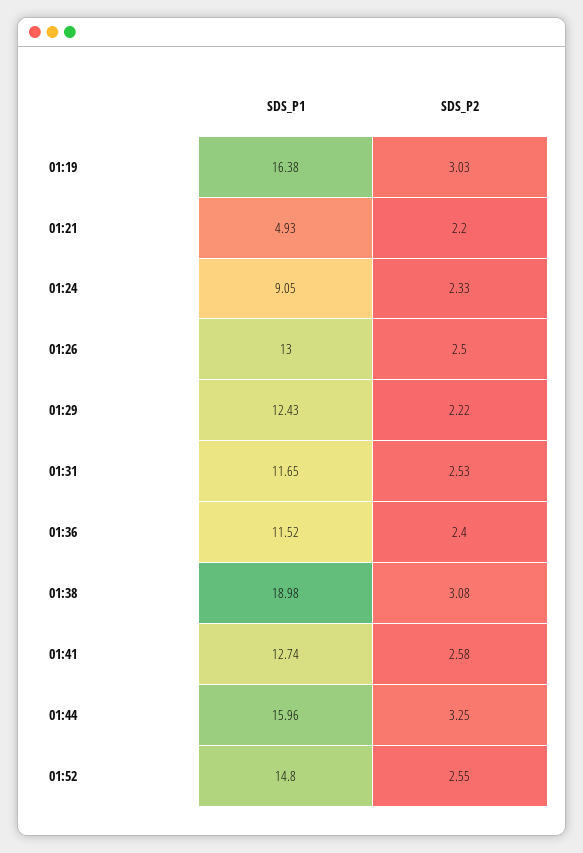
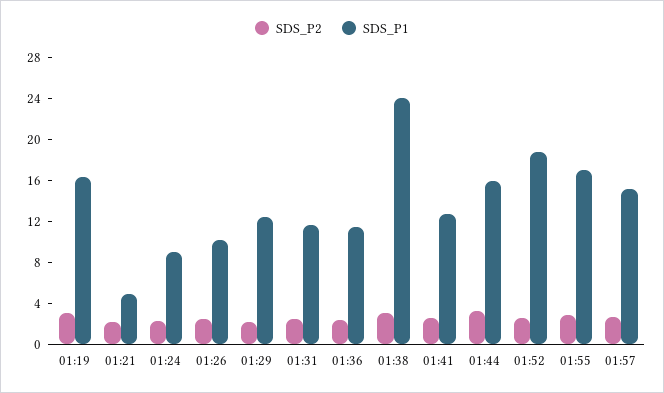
SDS_P1, 01:26: 13 -> 10
SDS_P1, 01:38: 18.98 -> 24
SDS_P1, 01:52: 14.8 -> 19
SDS_P2, 01:55: none -> 3
SDS_P1, 01:55: none -> 17
SDS_P2, 01:57: none -> 3
SDS_P1, 01:57: none -> 15

